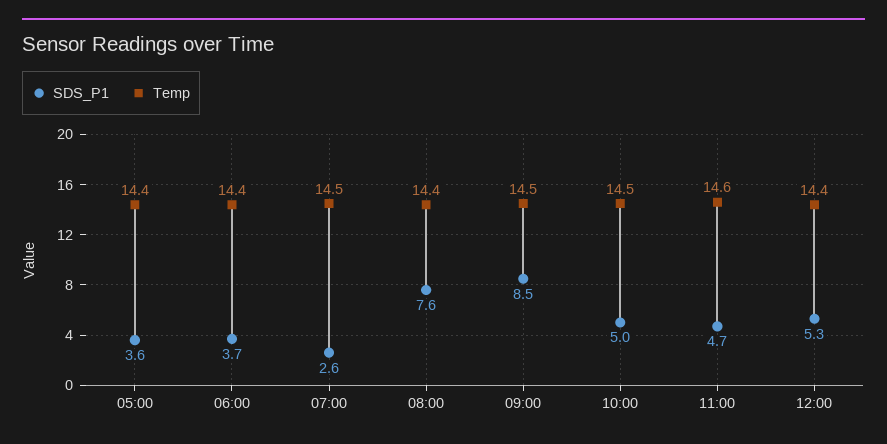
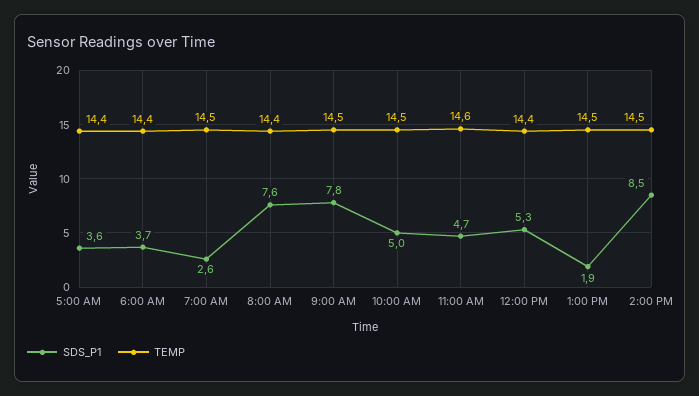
SDS_P1, 09:00: 8.5 -> 7.8
SDS_P1, 1:00 PM: none -> 1.9
Temp, 1:00 PM: none -> 14.5
SDS_P1, 2:00 PM: none -> 8.5
Temp, 2:00 PM: none -> 14.5

